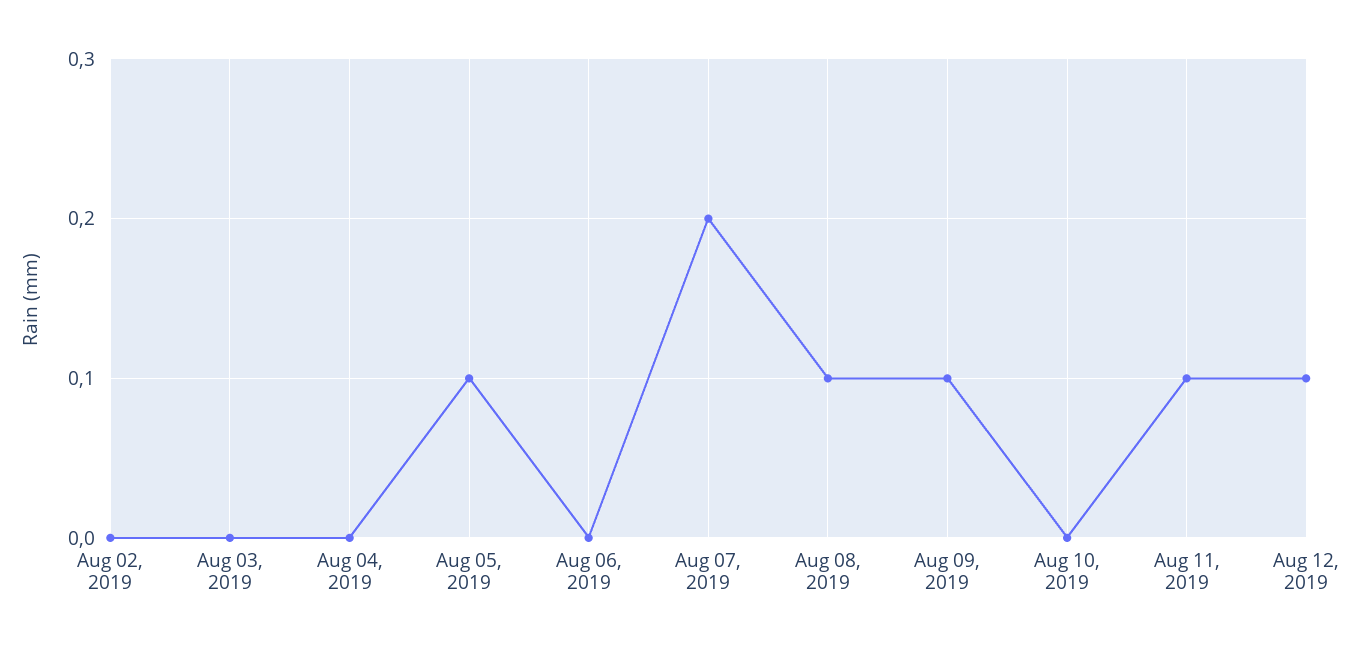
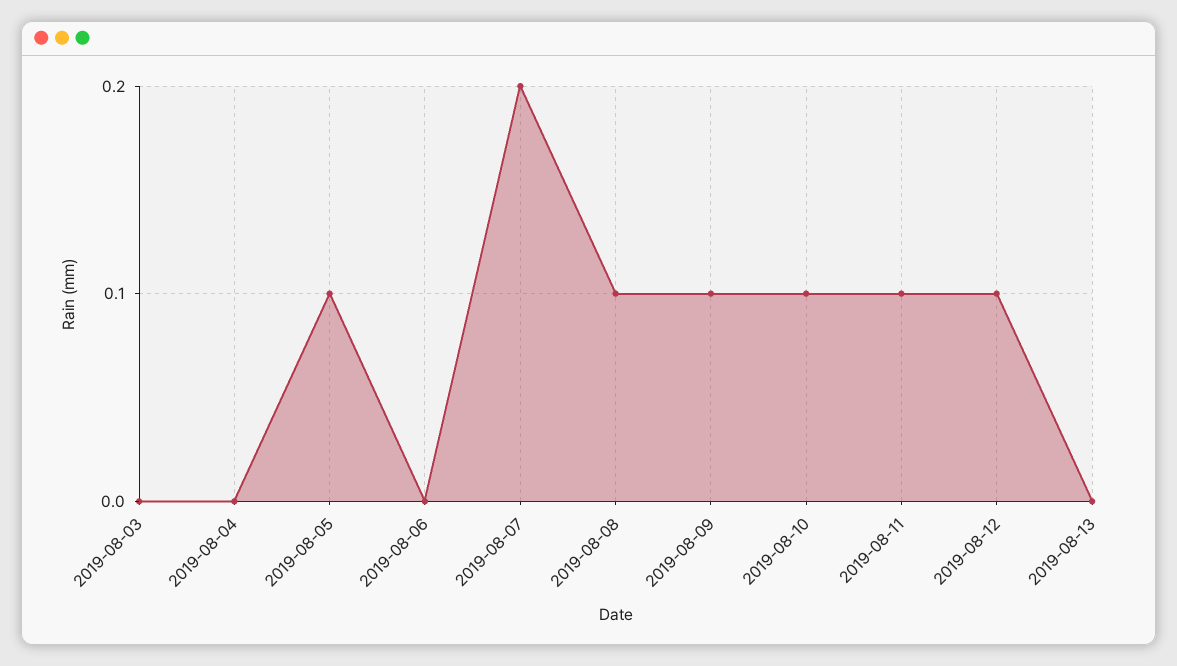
Aug 02, 2019: 0 -> none
Aug 10, 2019: 0 -> 0.1
2019-08-13: none -> 0

